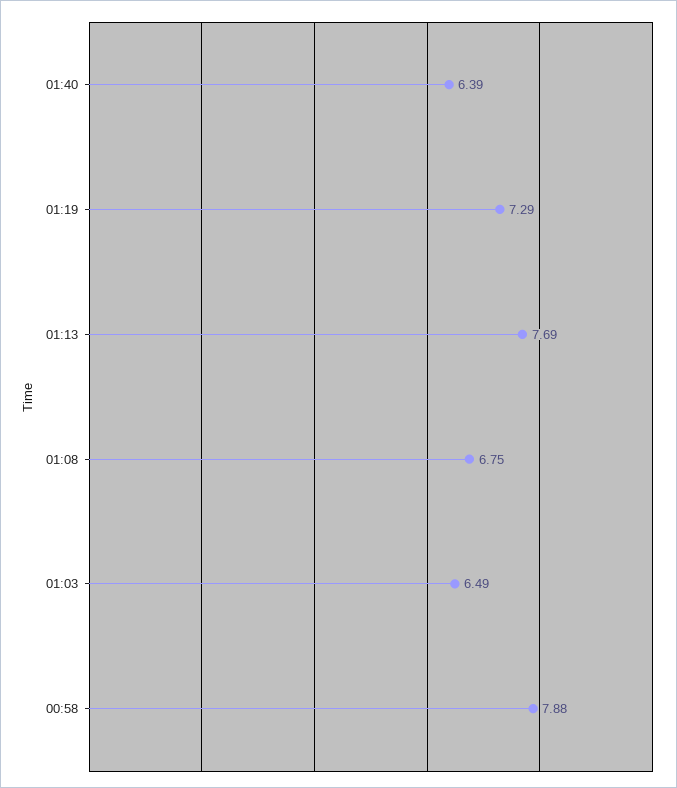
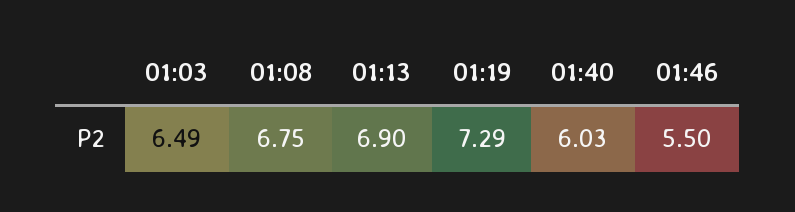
01:40: 6.39 -> 6.03
01:13: 7.69 -> 6.9
00:58: 7.88 -> none
01:46: none -> 5.5

